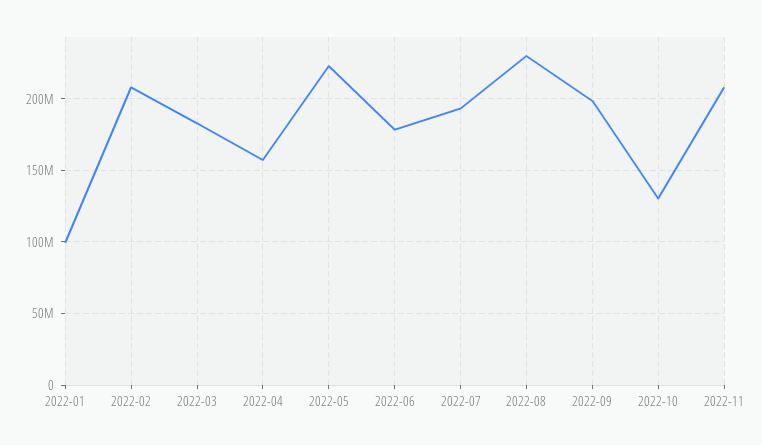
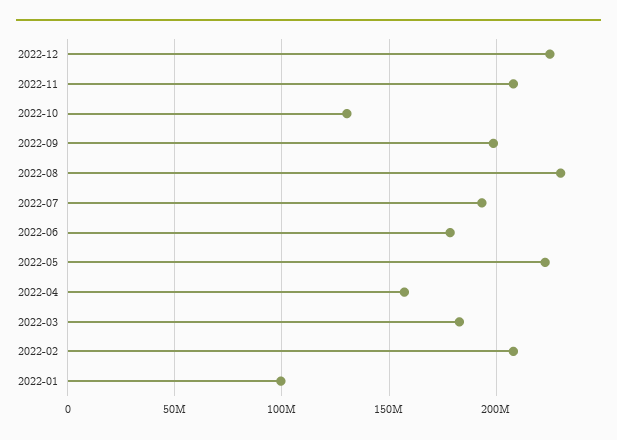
2022-12: none -> 225000000

